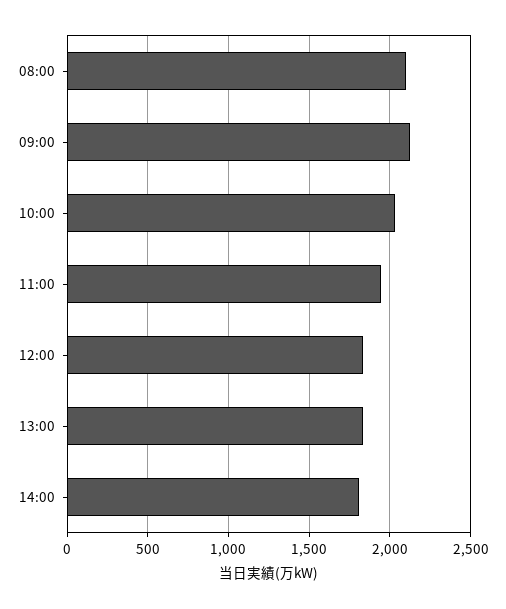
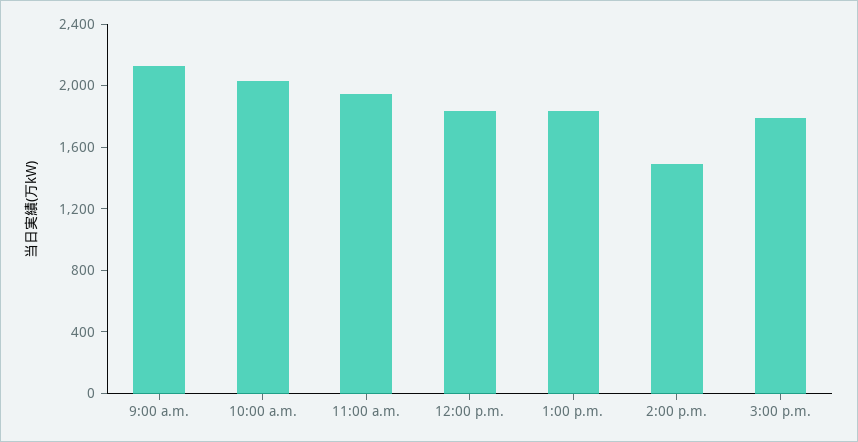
08:00: 2100 -> none
14:00: 1800 -> 1500
3:00 p.m.: none -> 1800

